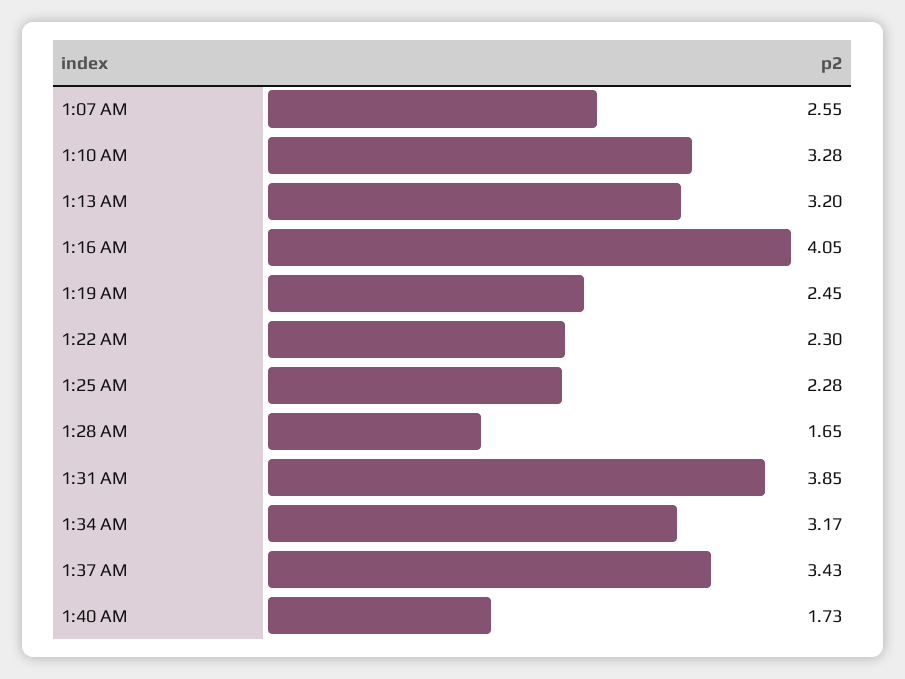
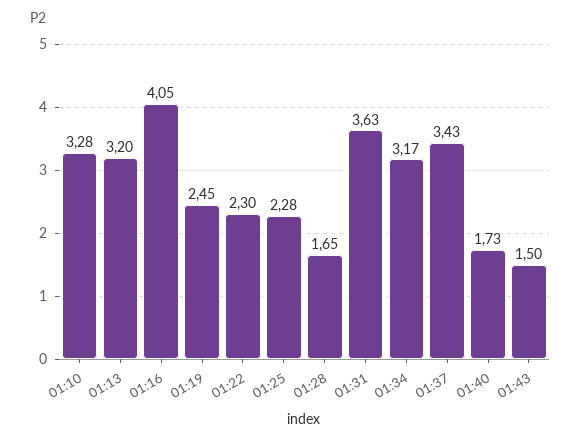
1:07 AM: 2.55 -> none
1:31 AM: 3.85 -> 3.63
01:43: none -> 1.5

